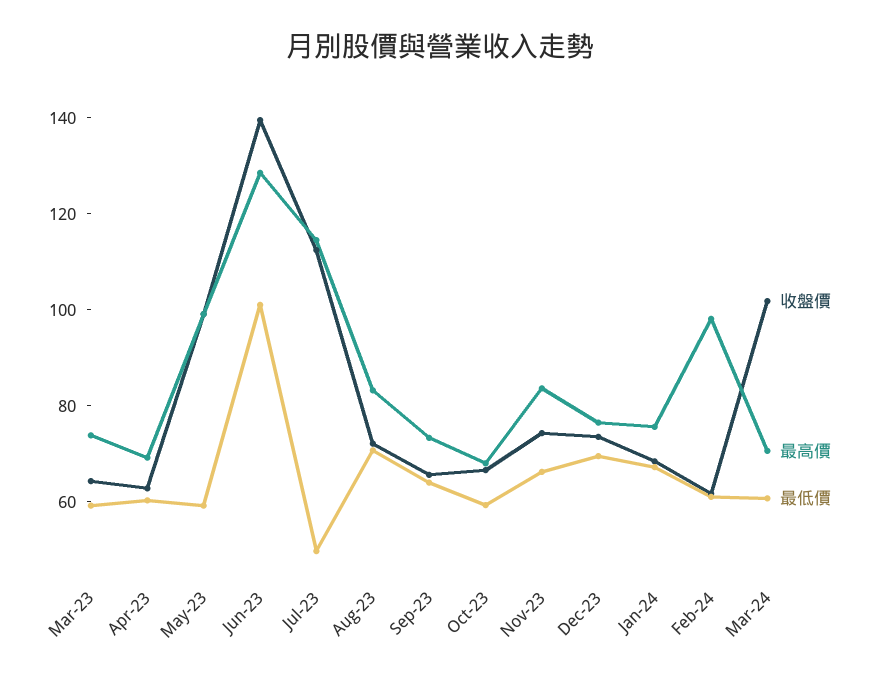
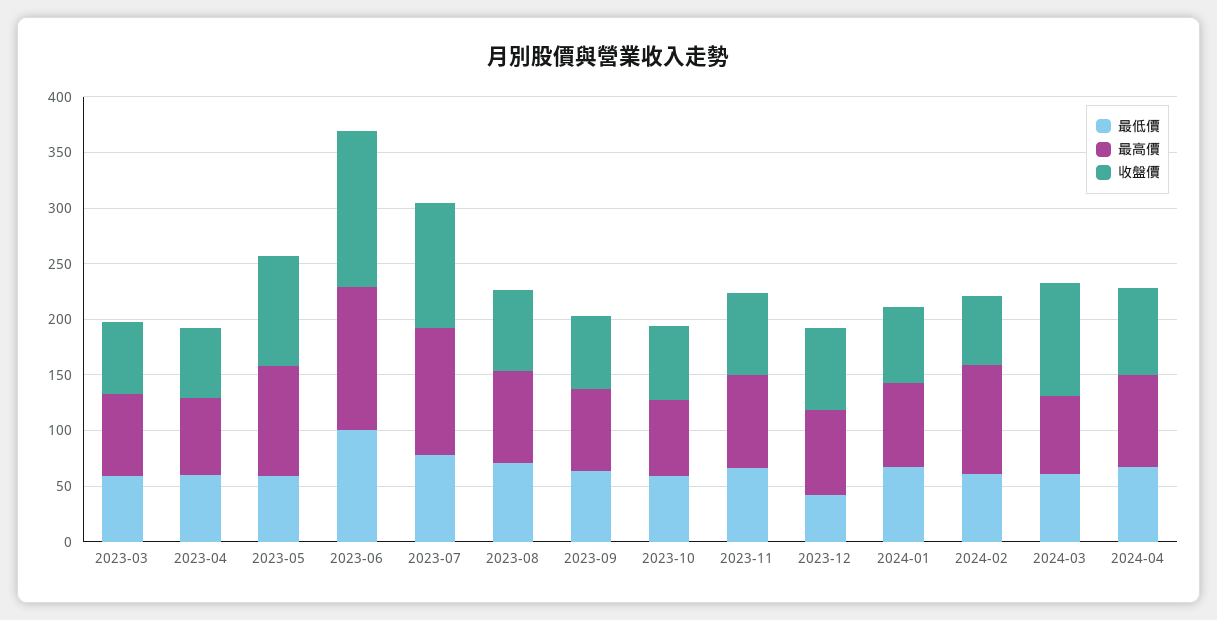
最低價, Jul-23: 50 -> 80
最低價, Dec-23: 70 -> 40
最低價, 2024-04: none -> 70
最高價, 2024-04: none -> 80
收盤價, 2024-04: none -> 80

